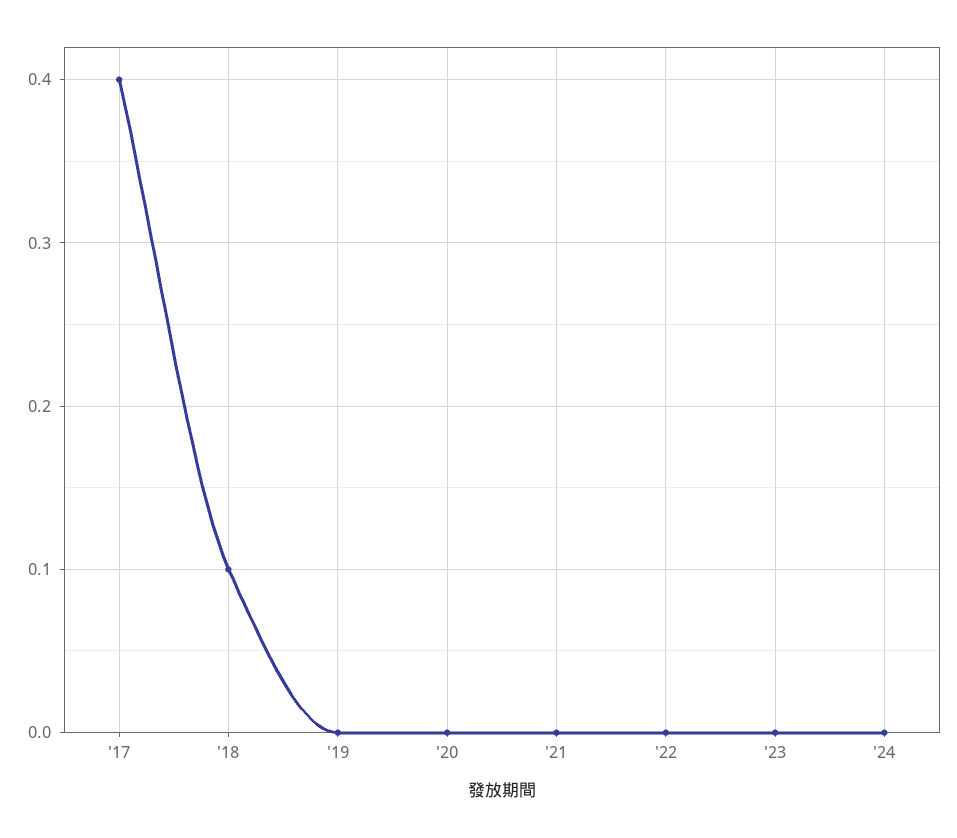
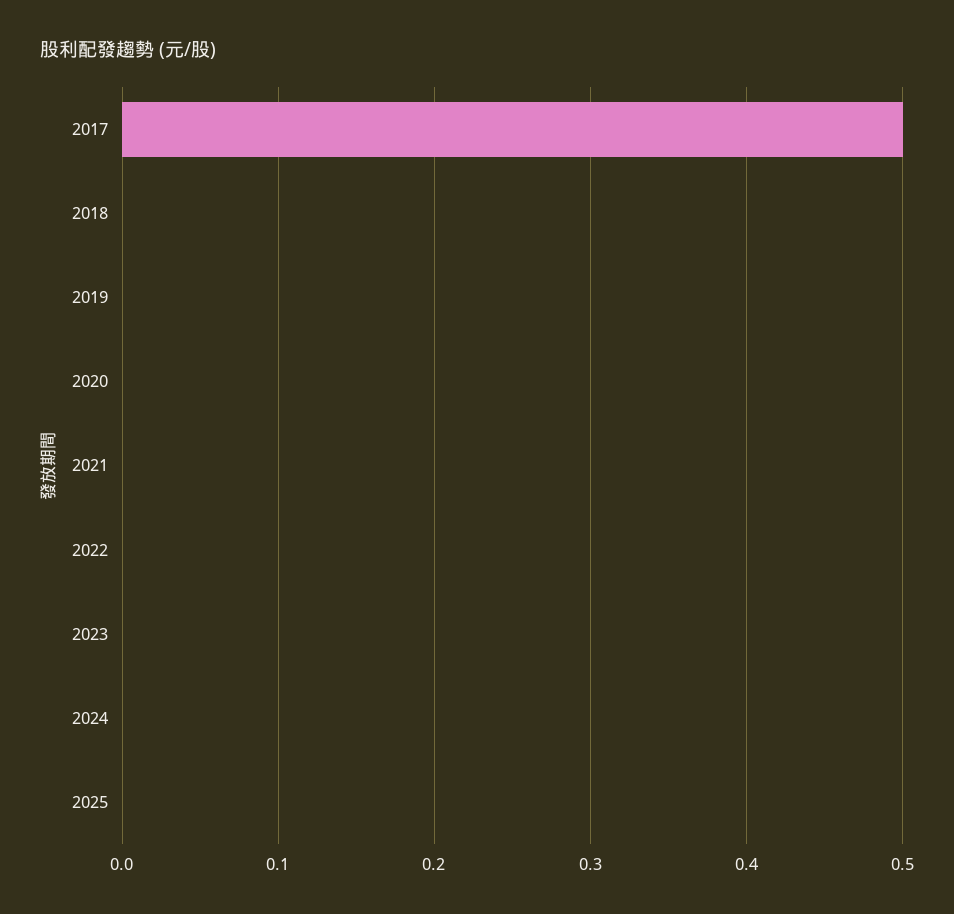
'17: 0.4 -> 0.5
'18: 0.1 -> 0
2025: none -> 0

